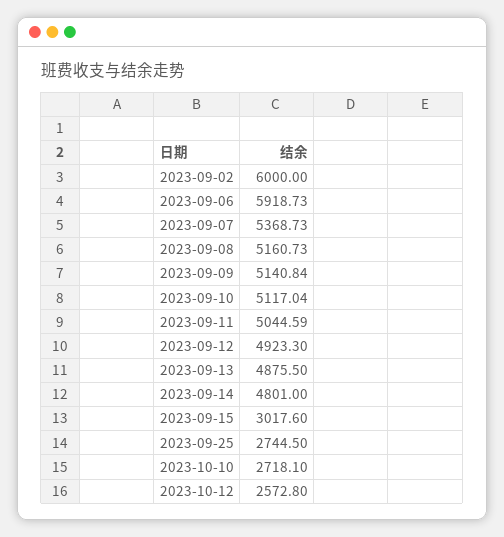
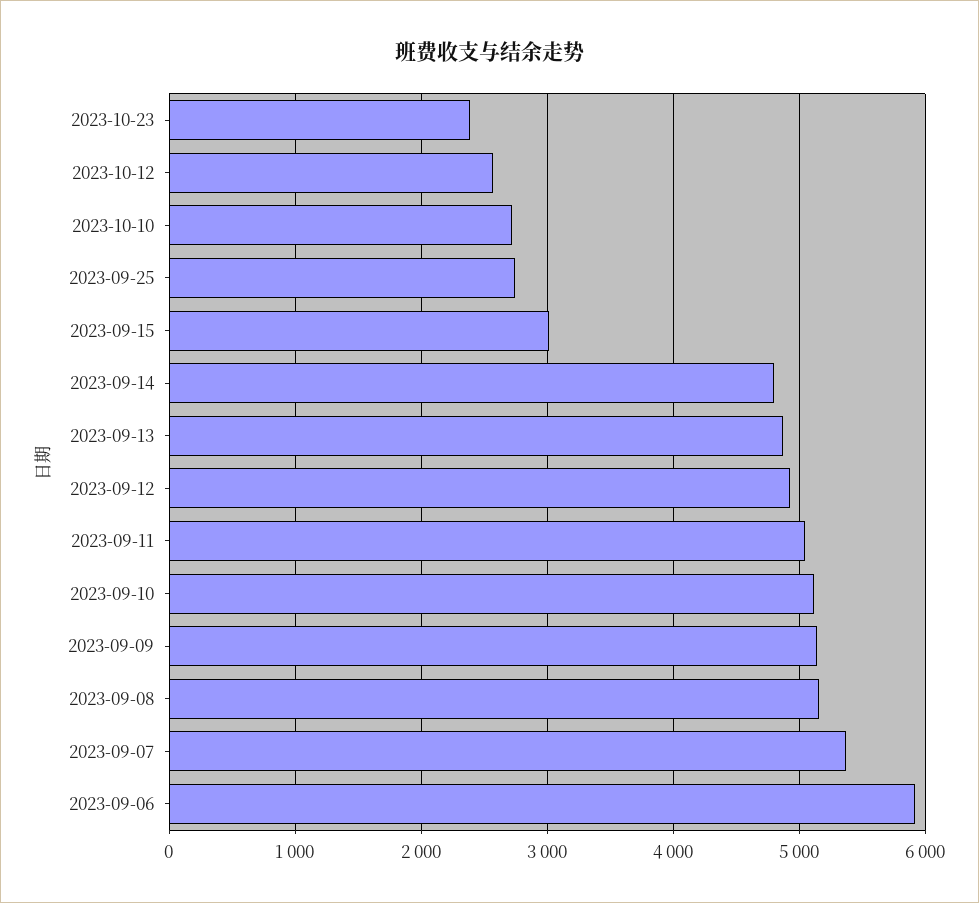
2023-09-02: 6000 -> none
2023-10-23: none -> 2400

